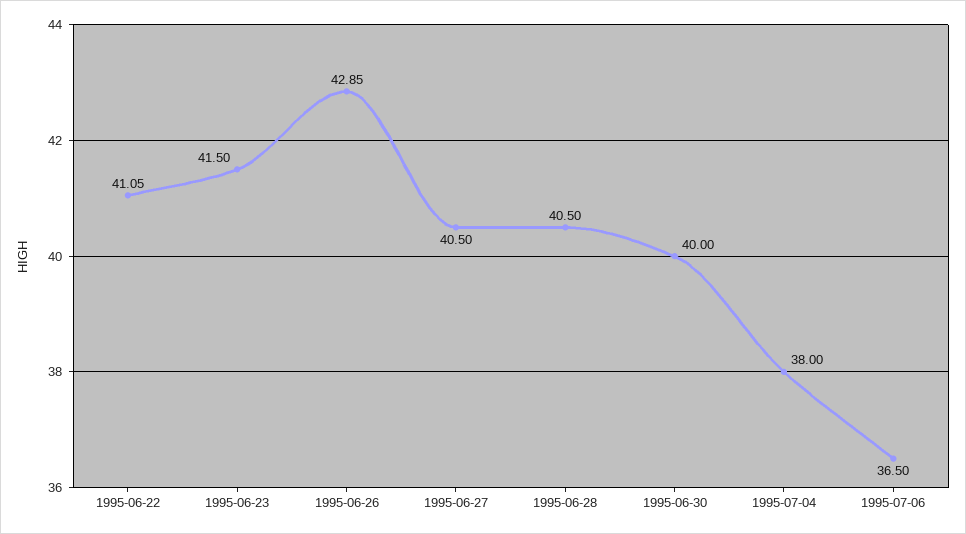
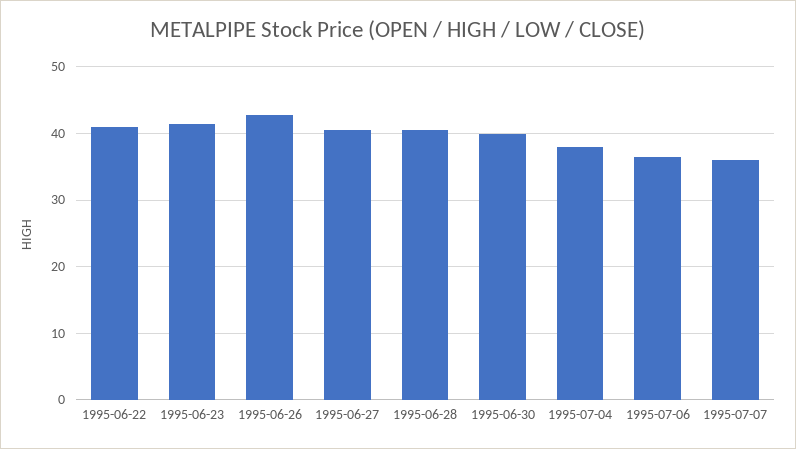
1995-07-07: none -> 36

